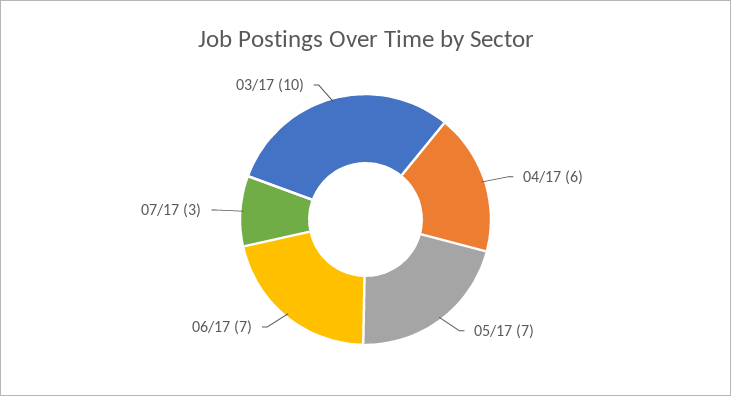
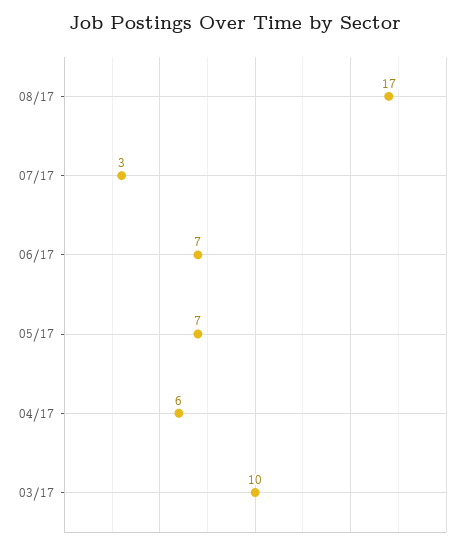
08/17: none -> 17

